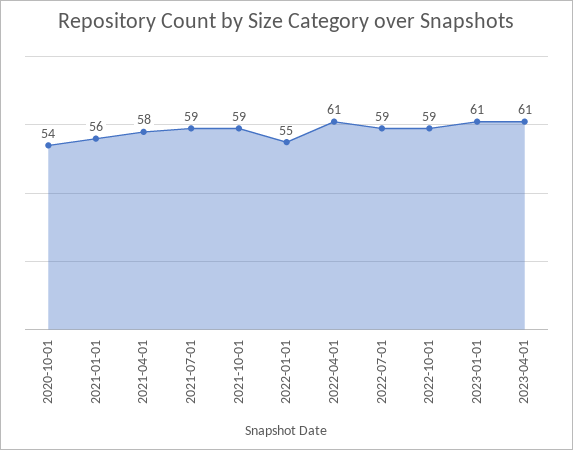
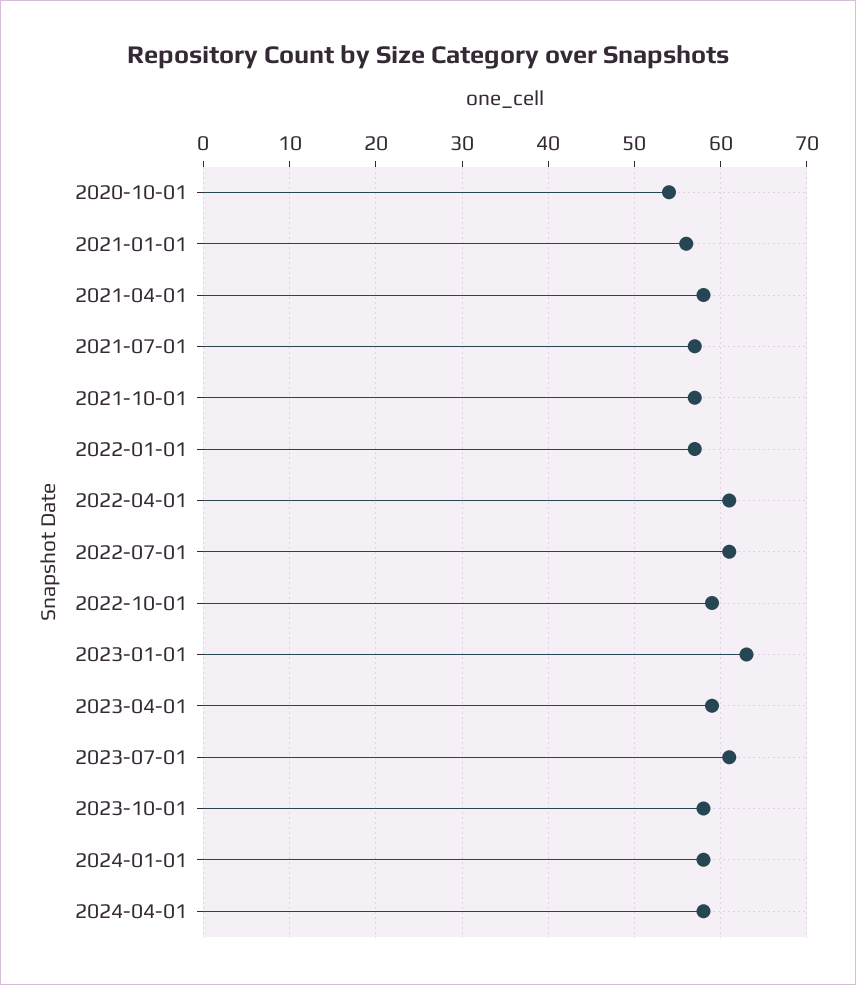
2021-07-01: 59 -> 57
2021-10-01: 59 -> 57
2022-01-01: 55 -> 57
2022-07-01: 59 -> 61
2023-01-01: 61 -> 63
2023-04-01: 61 -> 59
2023-07-01: none -> 61
2023-10-01: none -> 58
2024-01-01: none -> 58
2024-04-01: none -> 58

